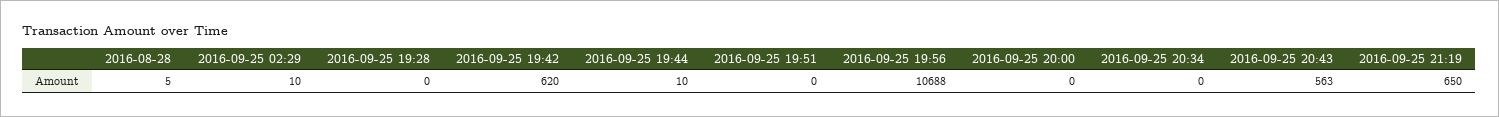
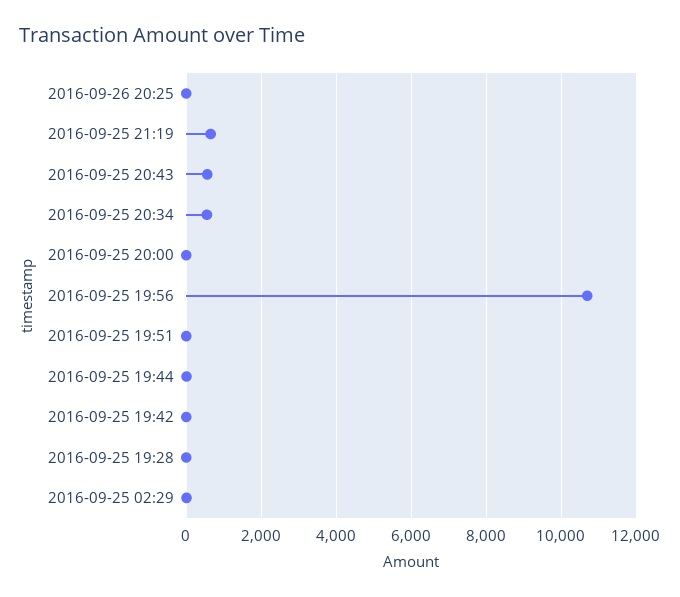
2016-08-28: 5 -> none
2016-09-25 19:42: 620 -> 0
2016-09-25 20:34: 0 -> 600
2016-09-26 20:25: none -> 0

